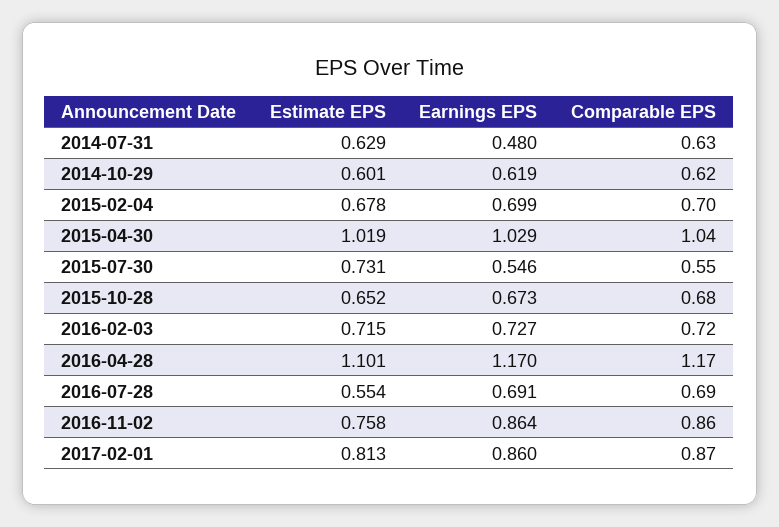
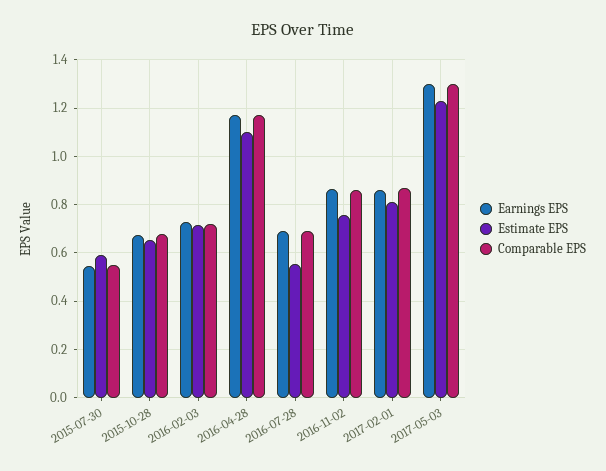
Estimate EPS, 2014-07-31: 0.629 -> none
Earnings EPS, 2014-07-31: 0.48 -> none
Comparable EPS, 2014-07-31: 0.63 -> none
Estimate EPS, 2014-10-29: 0.601 -> none
Earnings EPS, 2014-10-29: 0.619 -> none
Comparable EPS, 2014-10-29: 0.62 -> none
Estimate EPS, 2015-02-04: 0.678 -> none
Earnings EPS, 2015-02-04: 0.699 -> none
Comparable EPS, 2015-02-04: 0.7 -> none
Estimate EPS, 2015-04-30: 1.019 -> none
Earnings EPS, 2015-04-30: 1.029 -> none
Comparable EPS, 2015-04-30: 1.04 -> none
Estimate EPS, 2015-07-30: 0.731 -> 0.6
Earnings EPS, 2017-05-03: none -> 1.3
Estimate EPS, 2017-05-03: none -> 1.225
Comparable EPS, 2017-05-03: none -> 1.3

